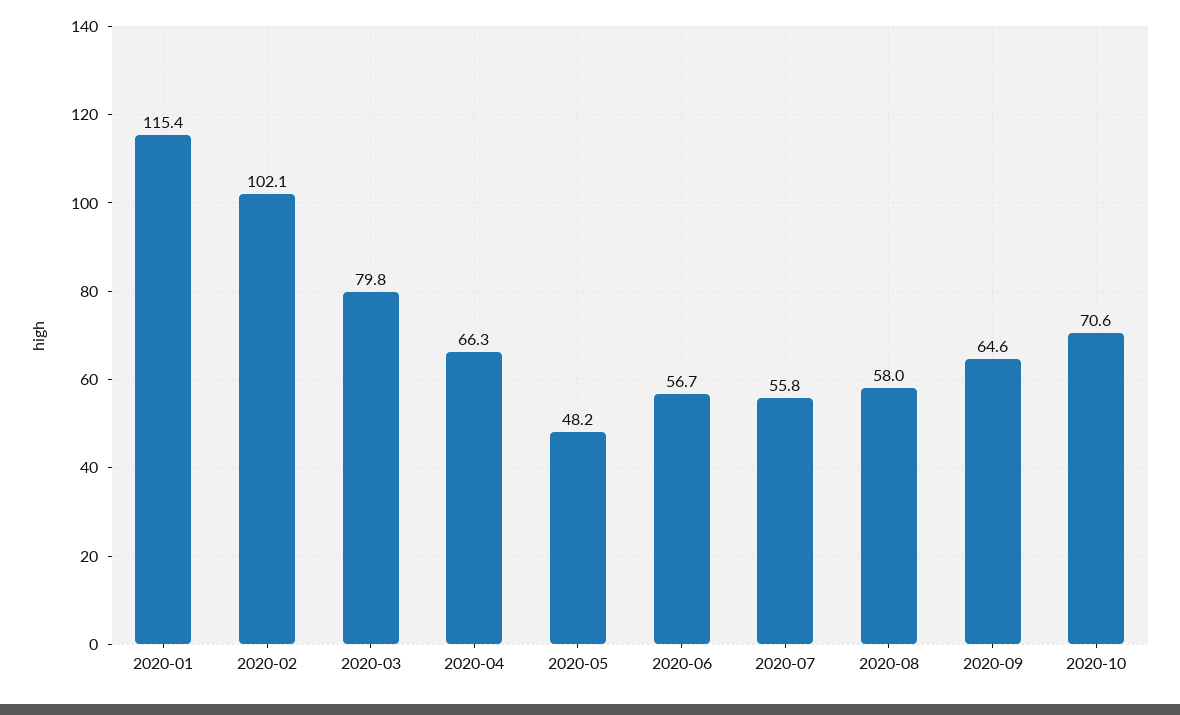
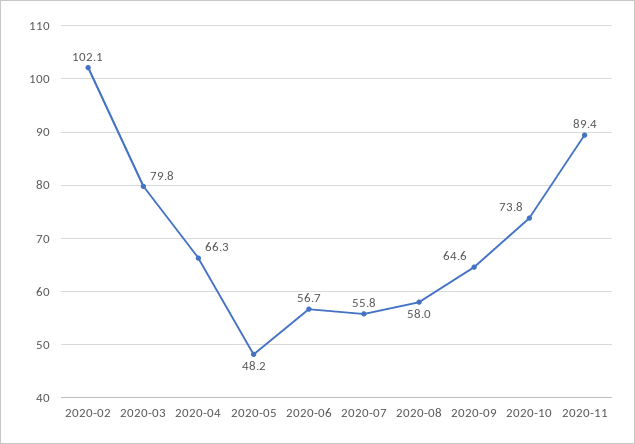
2020-01: 115.4 -> none
2020-10: 70.6 -> 73.8
2020-11: none -> 89.4

